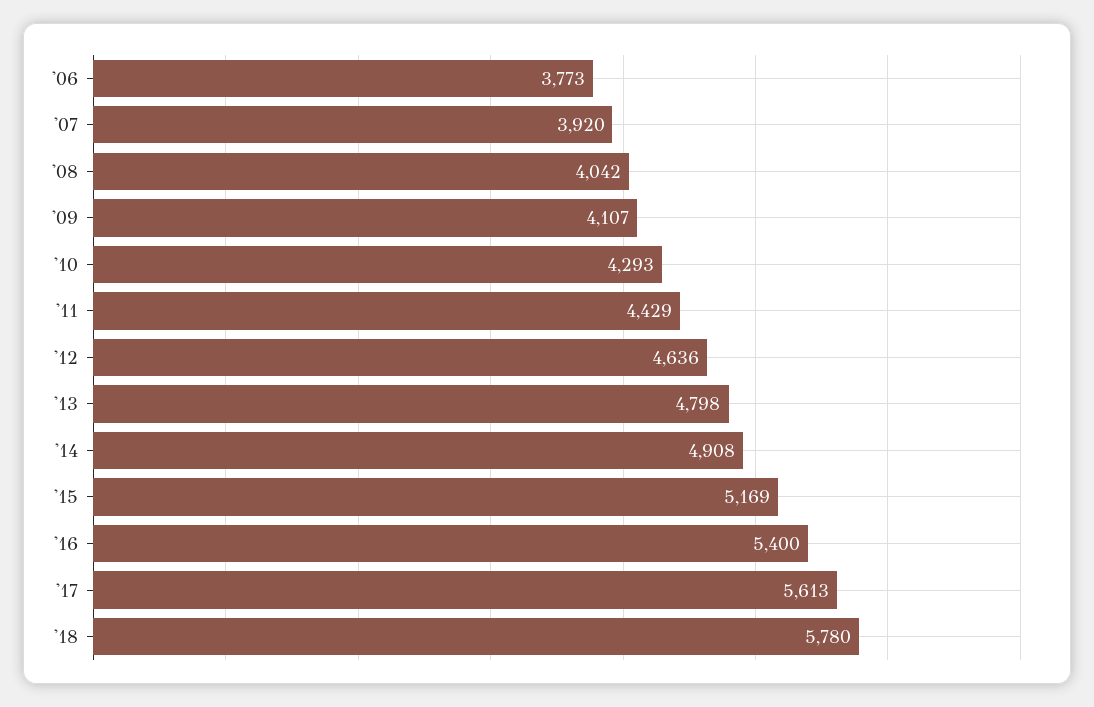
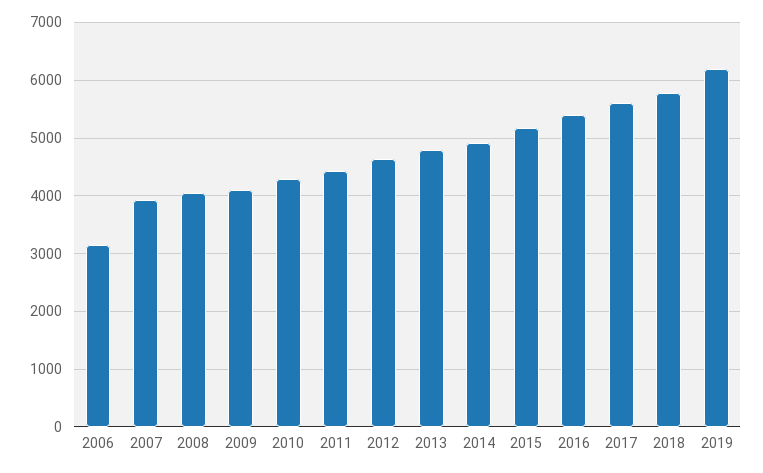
'06: 3773 -> 3200
2019: none -> 6200

